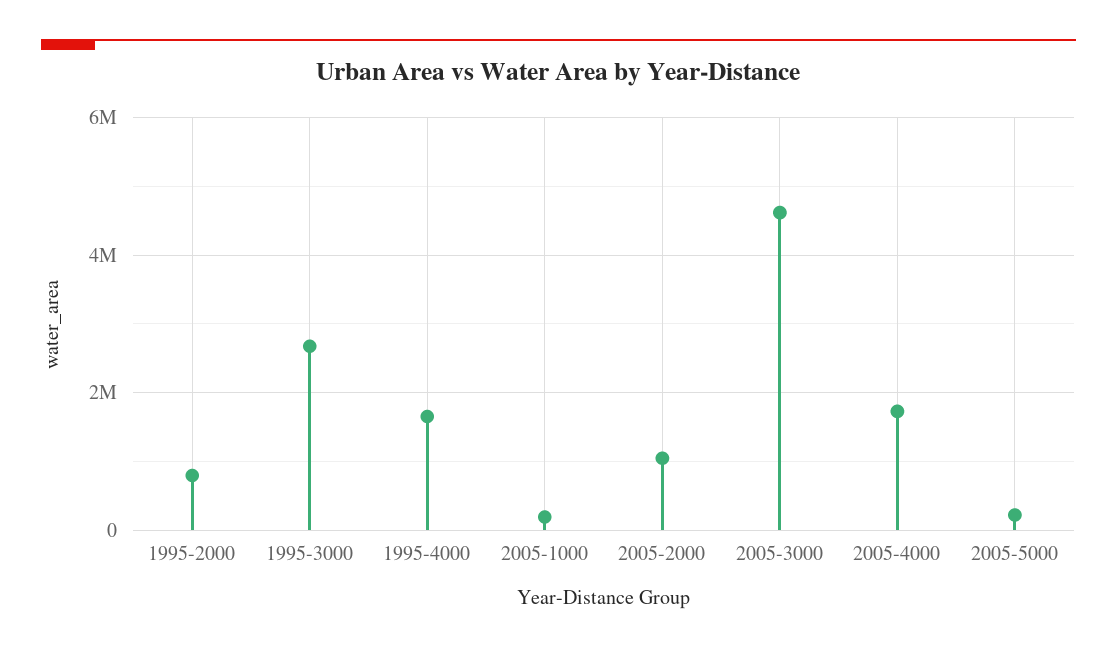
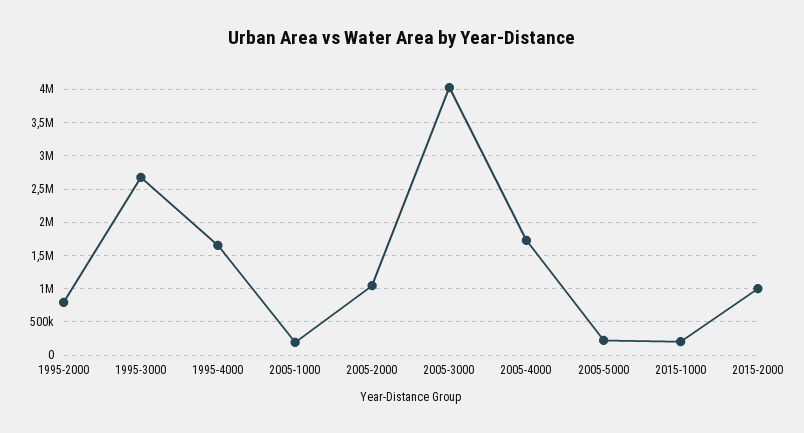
2005-3000: 4600000 -> 4000000
2015-1000: none -> 200000
2015-2000: none -> 1000000

